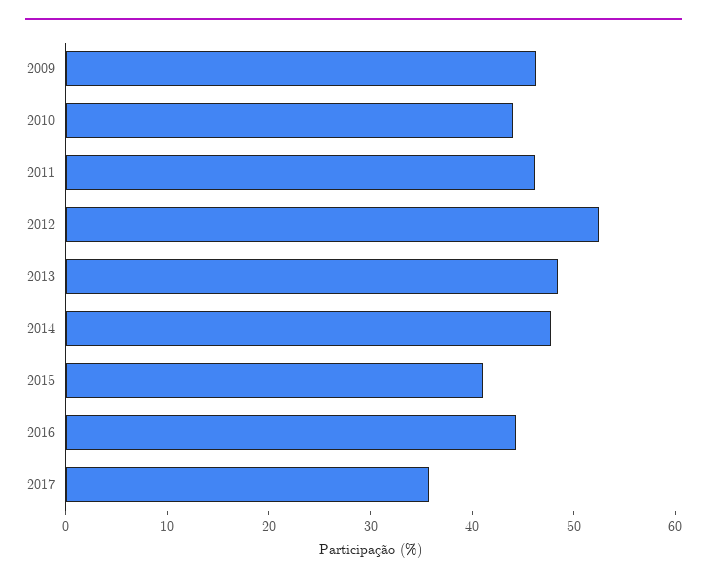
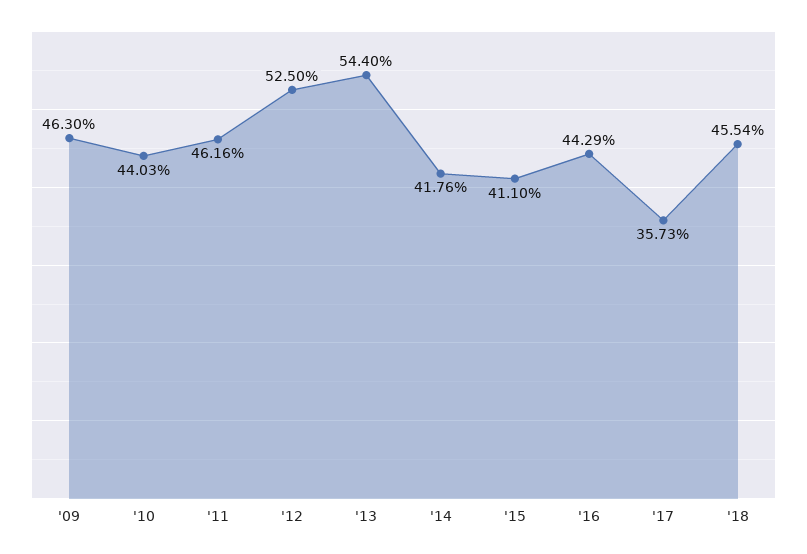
2013: 48 -> 54.4
2014: 48 -> 41.76
'18: none -> 45.54

